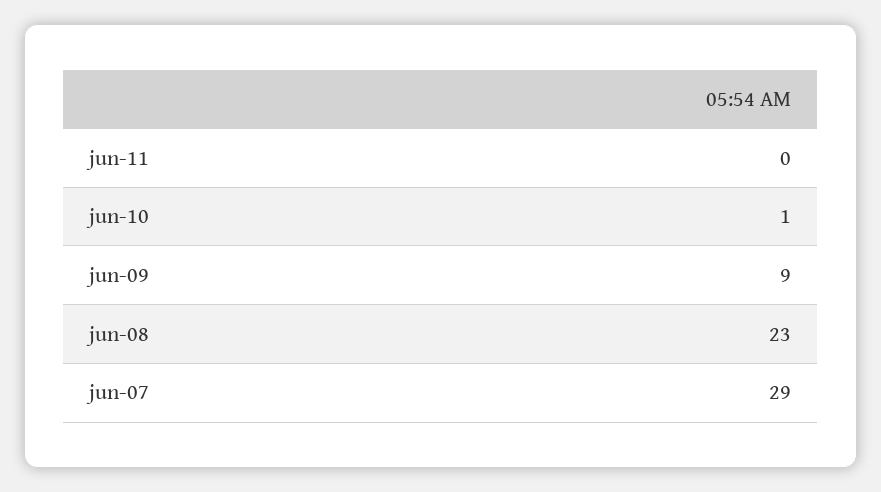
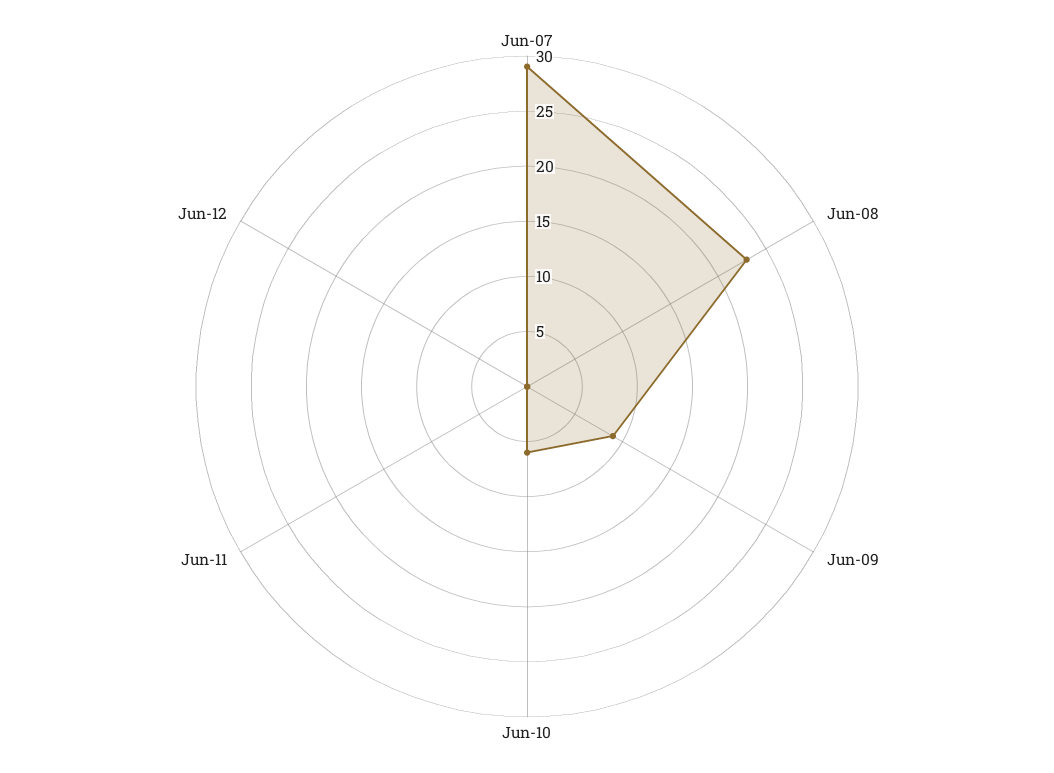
jun-10: 1 -> 6
Jun-12: none -> 0

